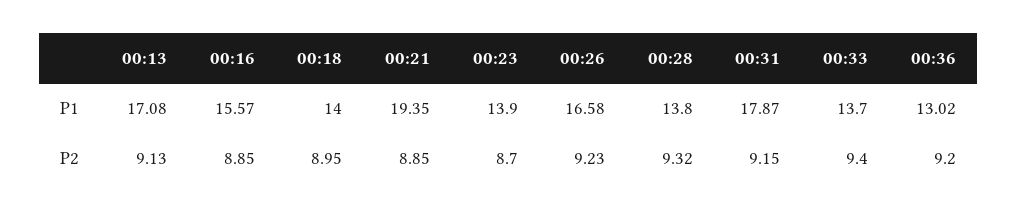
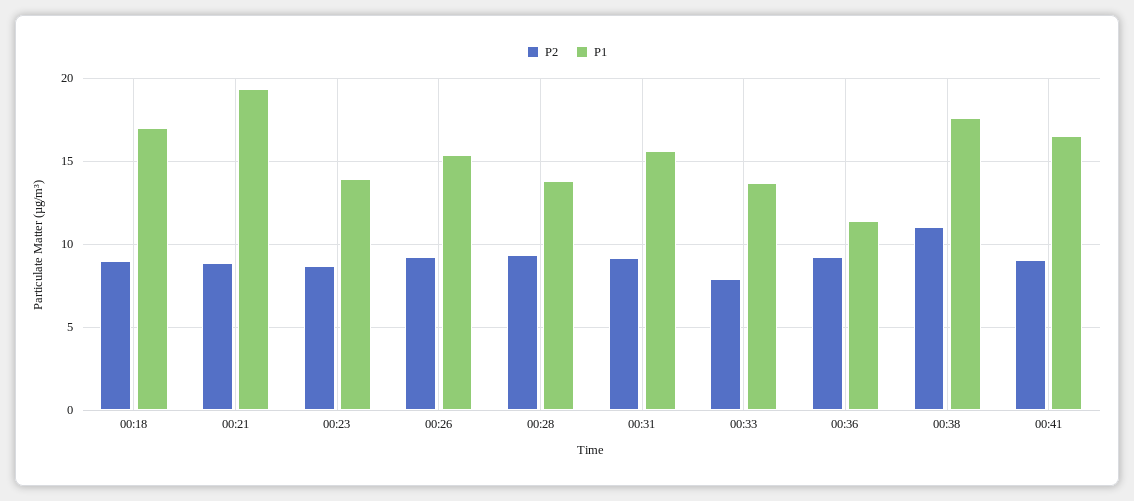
P1, 00:13: 17.08 -> none
P1, 00:16: 15.57 -> none
P1, 00:18: 14 -> 17
P1, 00:26: 16.58 -> 15.5
P1, 00:31: 17.87 -> 15.5
P1, 00:36: 13.02 -> 11.5
P2, 00:13: 9.13 -> none
P2, 00:16: 8.85 -> none
P2, 00:33: 9.4 -> 8
P2, 00:38: none -> 11
P1, 00:38: none -> 17.5
P2, 00:41: none -> 9
P1, 00:41: none -> 16.5

